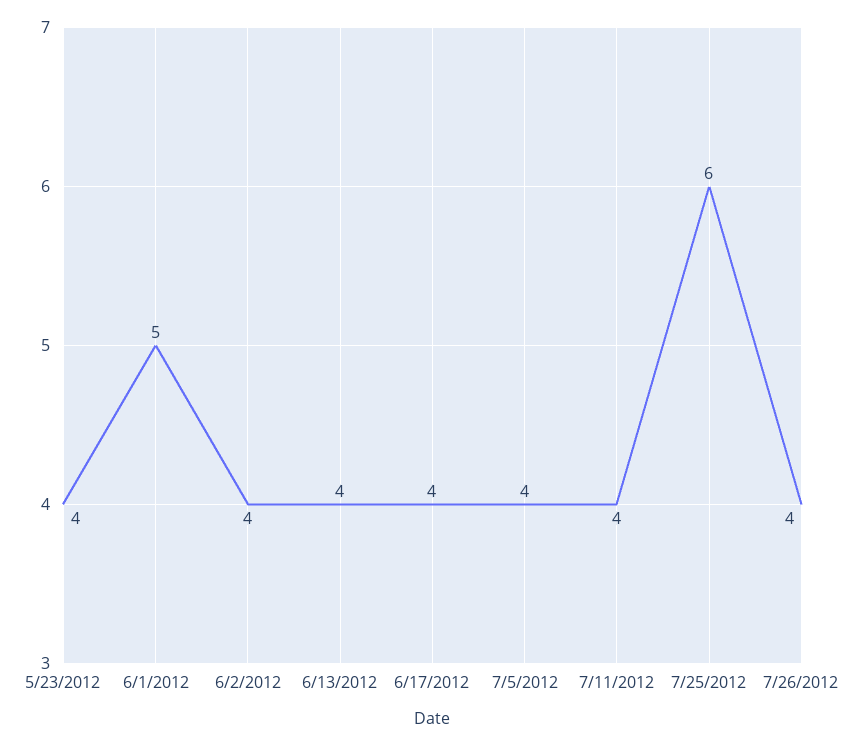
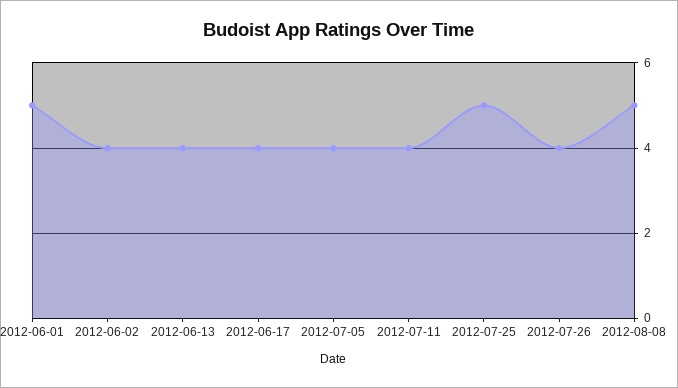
5/23/2012: 4 -> none
7/25/2012: 6 -> 5
2012-08-08: none -> 5

